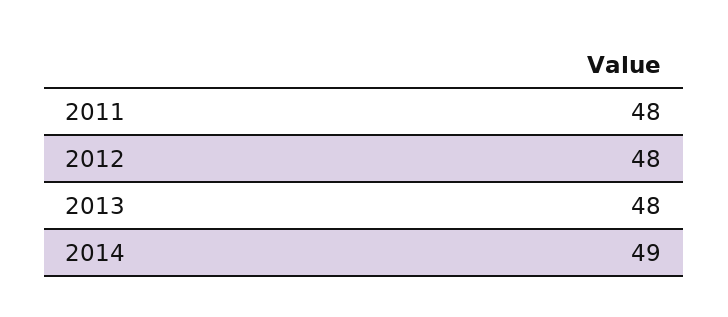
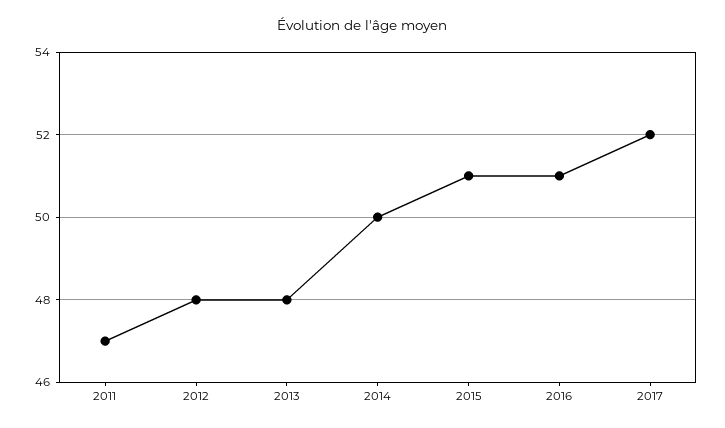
2011: 48 -> 47
2014: 49 -> 50
2015: none -> 51
2016: none -> 51
2017: none -> 52

